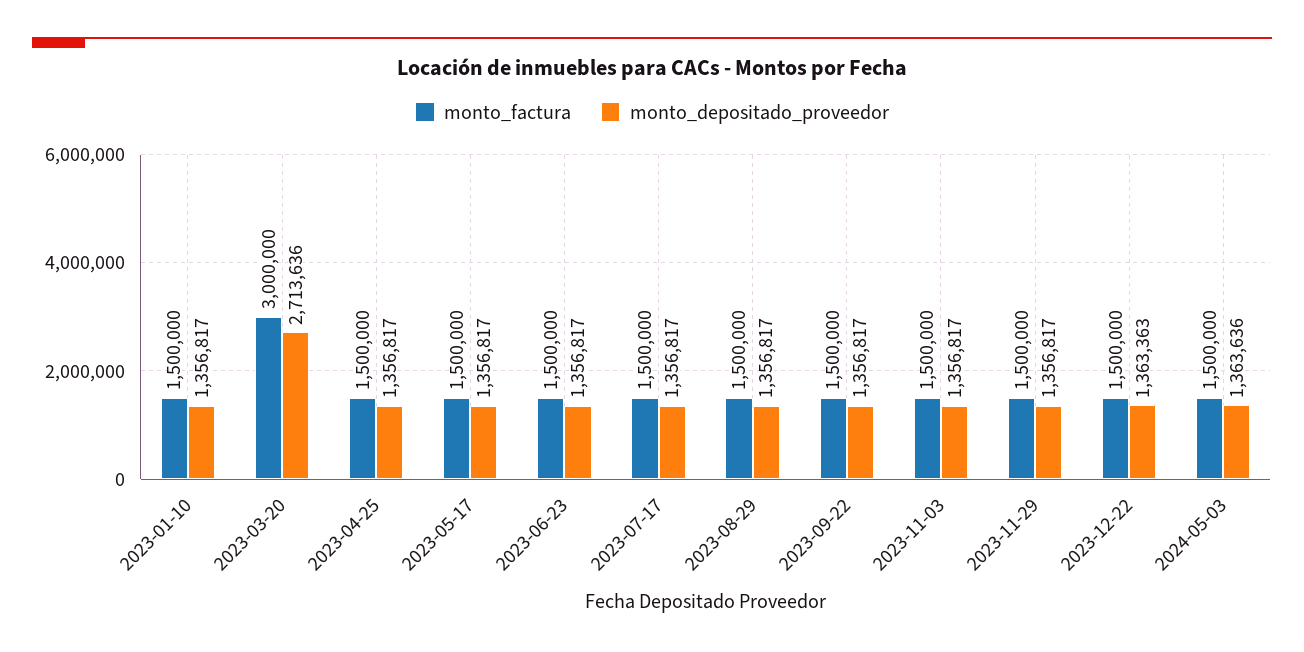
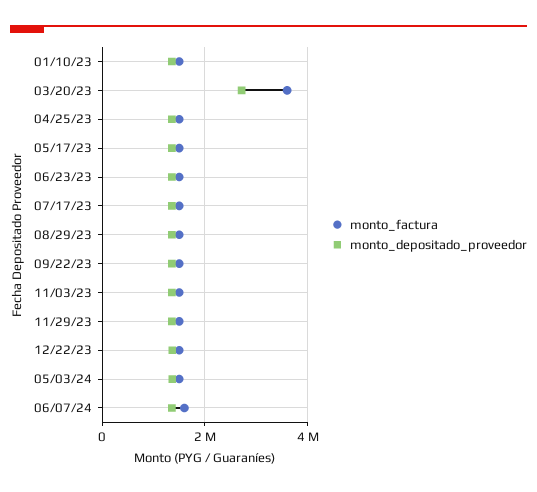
monto_factura, 2023-03-20: 3000000 -> 3600000
monto_factura, 06/07/24: none -> 1600000
monto_depositado_proveedor, 06/07/24: none -> 1400000

